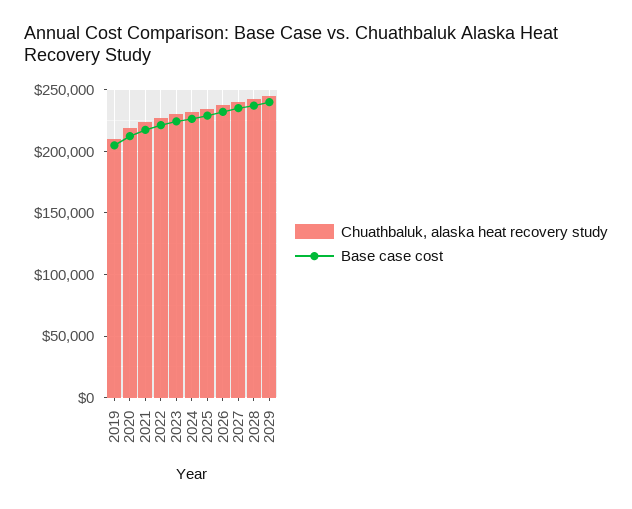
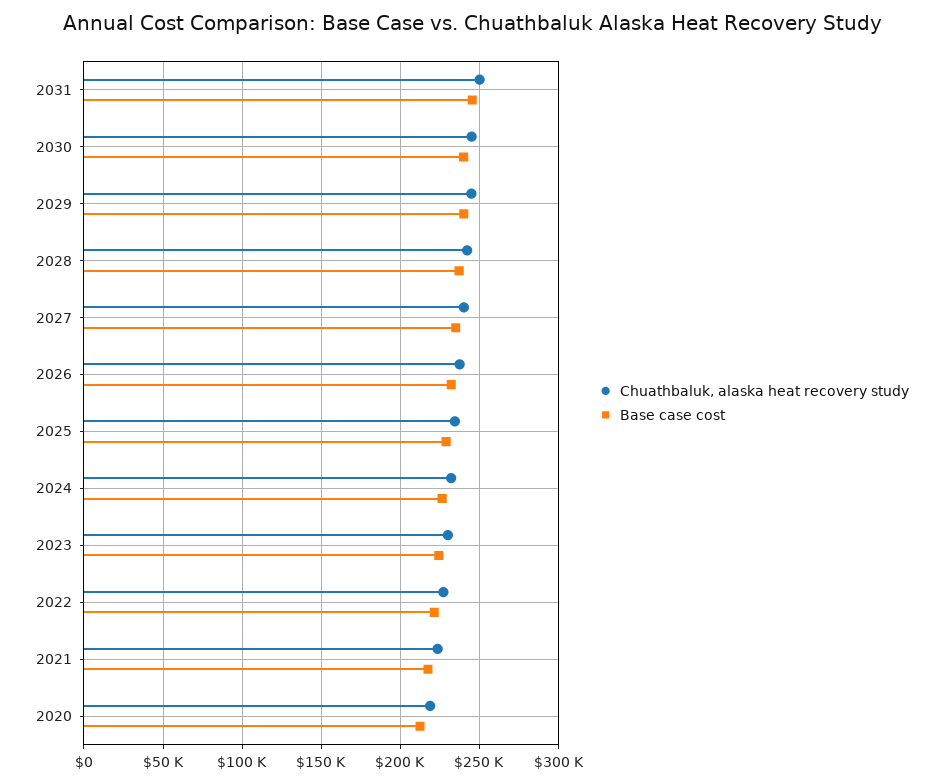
Chuathbaluk, alaska heat recovery study, 2019: 210000 -> none
Base case cost, 2019: 205000 -> none
Chuathbaluk, alaska heat recovery study, 2031: none -> 250000
Base case cost, 2031: none -> 245000
Chuathbaluk, alaska heat recovery study, 2030: none -> 245000
Base case cost, 2030: none -> 240000

